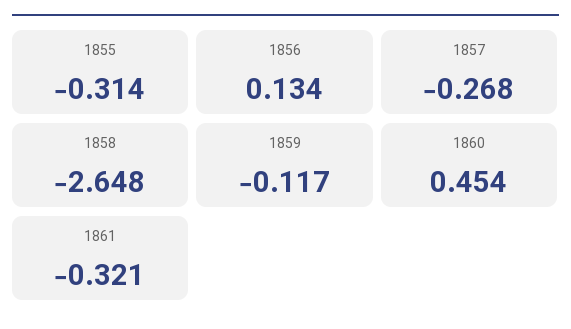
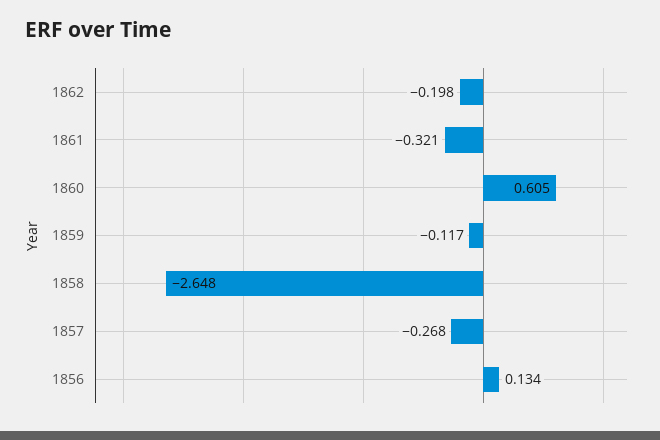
1855: -0.314 -> none
1860: 0.454 -> 0.605
1862: none -> -0.198

